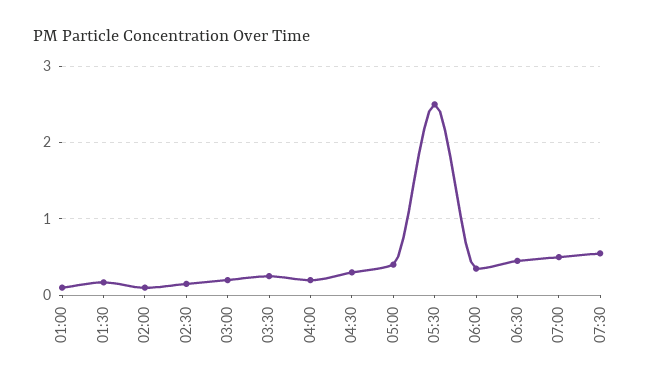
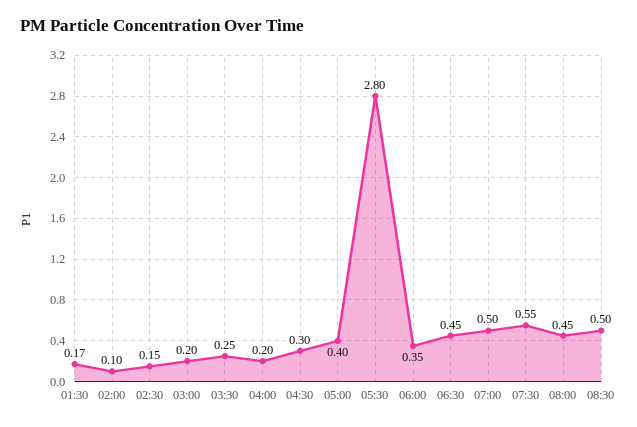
01:00: 0.1 -> none
05:30: 2.5 -> 2.8
08:00: none -> 0.45
08:30: none -> 0.5

